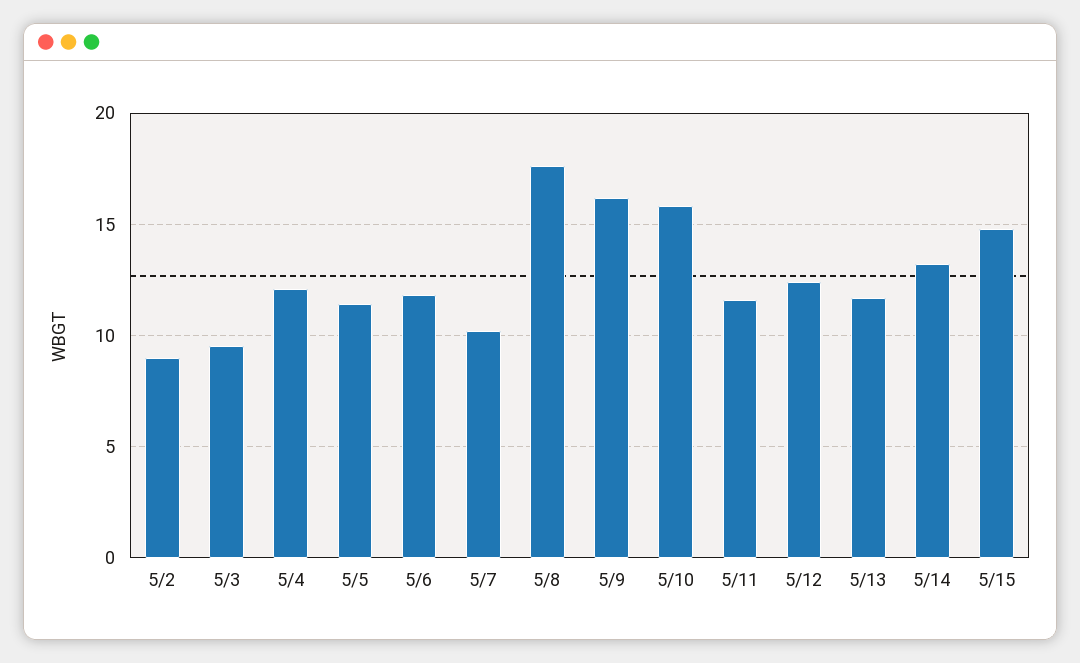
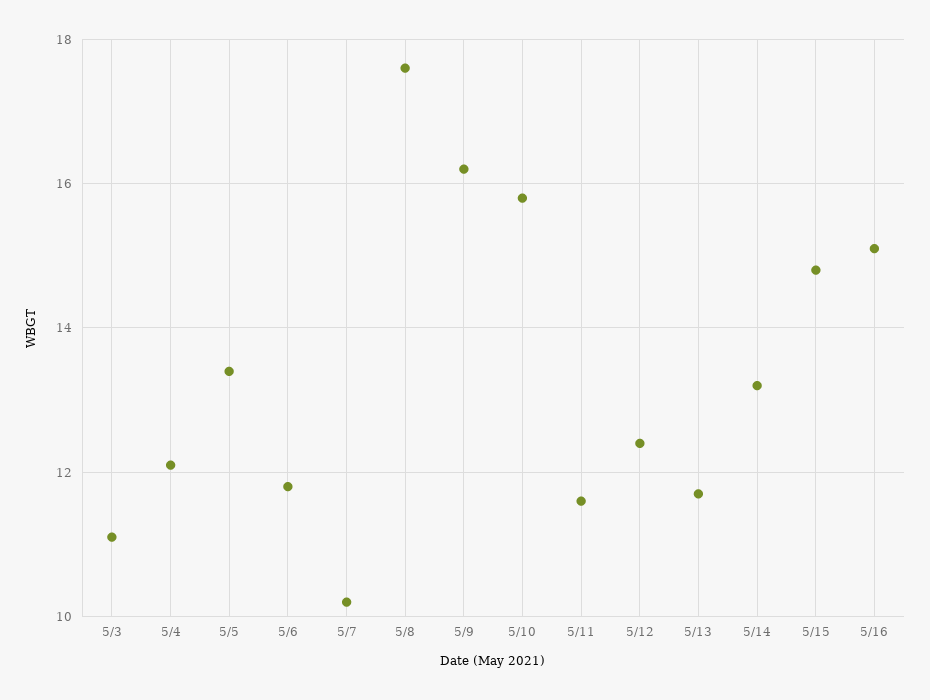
5/2: 9 -> none
5/3: 9.5 -> 11
5/5: 11.5 -> 13.5
5/16: none -> 15

